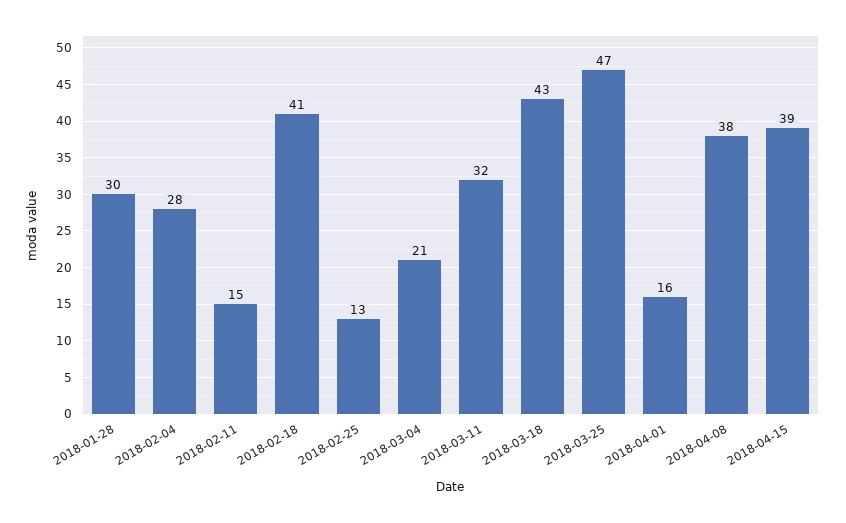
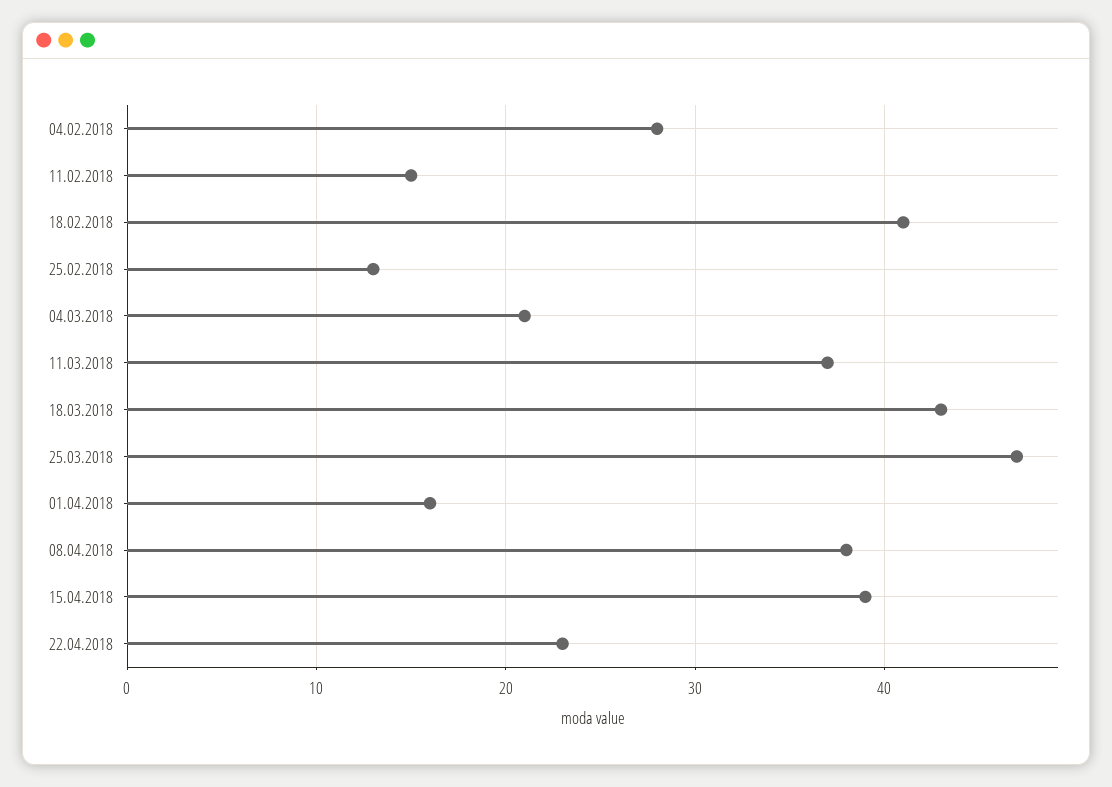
2018-01-28: 30 -> none
2018-03-11: 32 -> 37
22.04.2018: none -> 23

